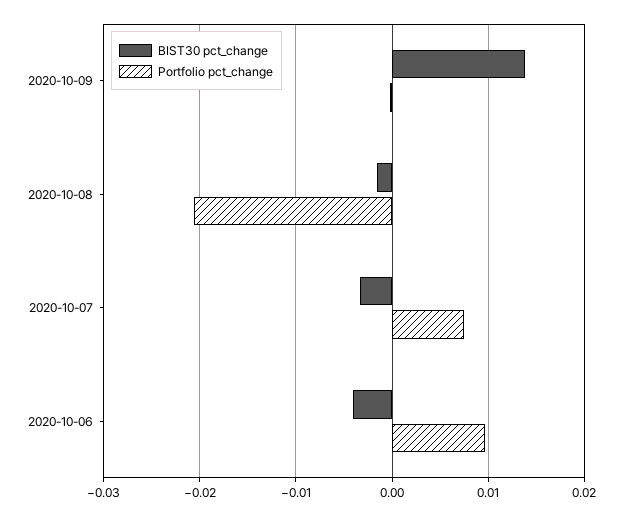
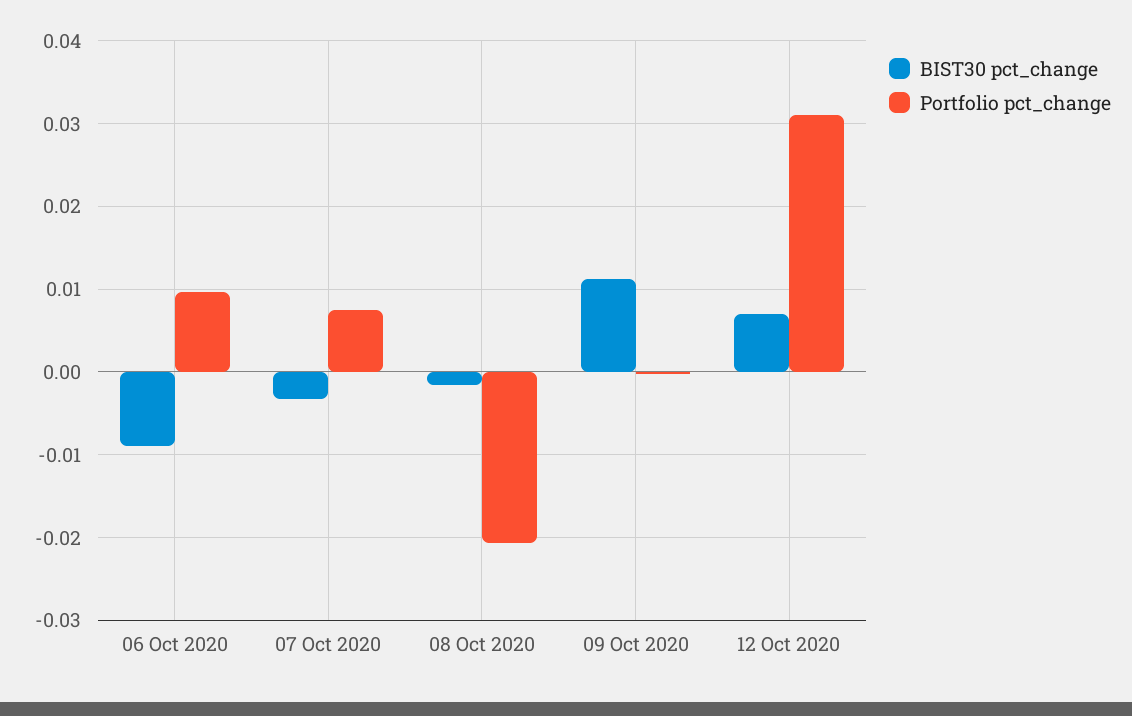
BIST30 pct_change, 2020-10-09: 0.014 -> 0.011
BIST30 pct_change, 2020-10-06: -0.004 -> -0.009
BIST30 pct_change, 12 Oct 2020: none -> 0.007
Portfolio pct_change, 12 Oct 2020: none -> 0.031

